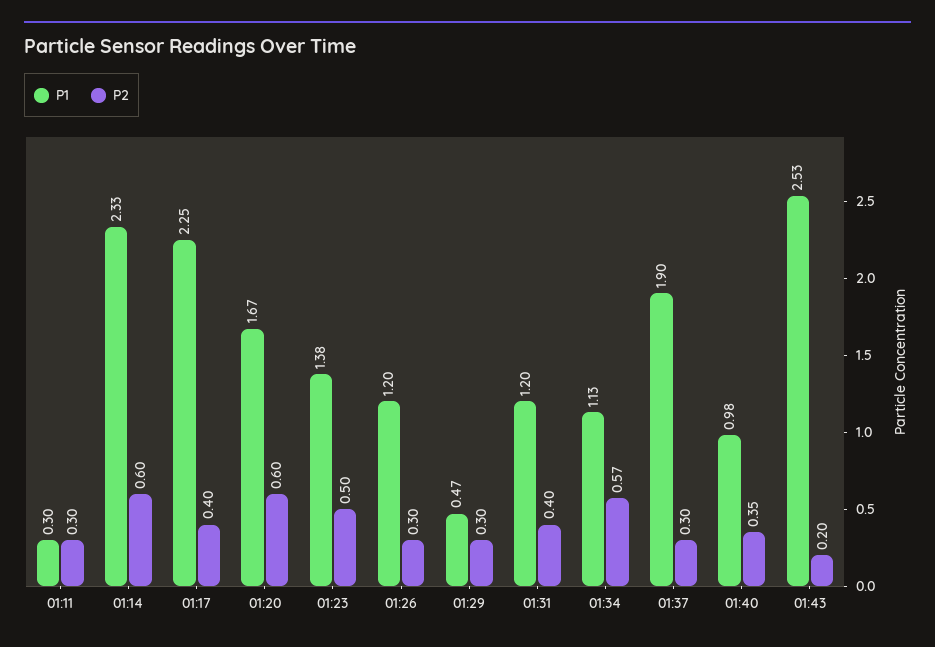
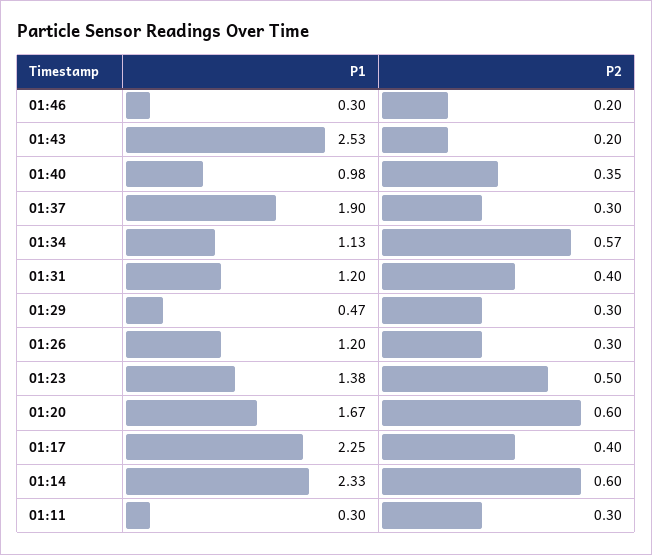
P1, 01:46: none -> 0.3
P2, 01:46: none -> 0.2

